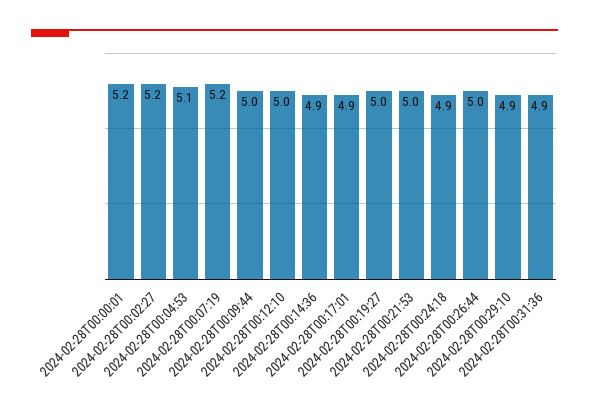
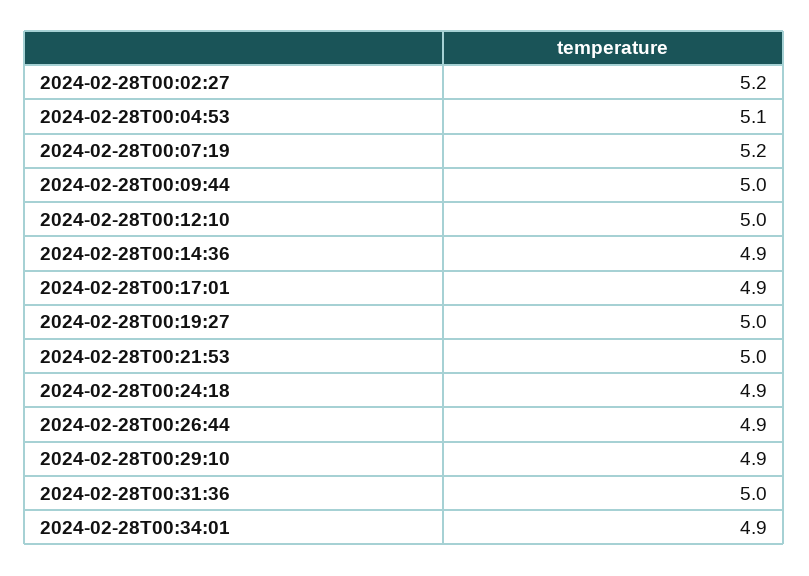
2024-02-28T00:00:01: 5.2 -> none
2024-02-28T00:26:44: 5 -> 4.9
2024-02-28T00:31:36: 4.9 -> 5
2024-02-28T00:34:01: none -> 4.9

